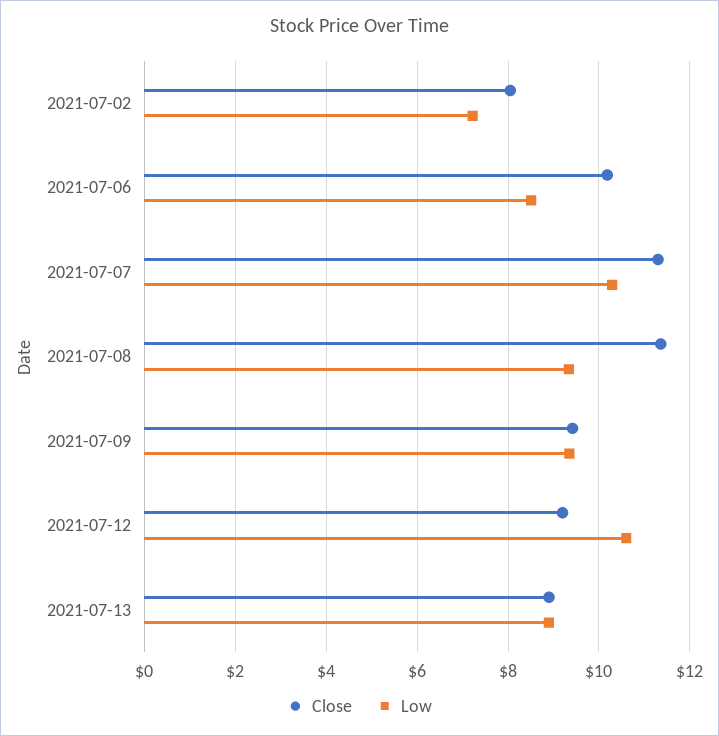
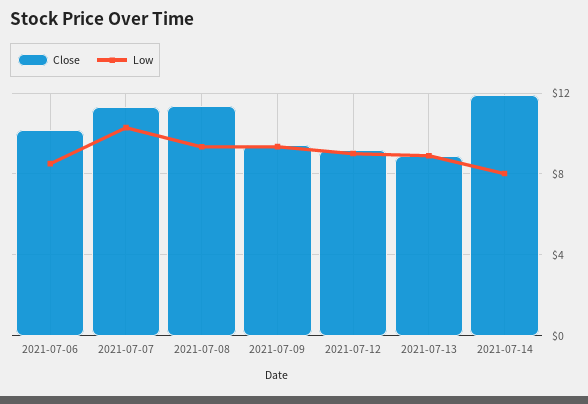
Close, 2021-07-02: 8 -> none
Low, 2021-07-02: 7.2 -> none
Low, 2021-07-12: 10.6 -> 9
Close, 2021-07-14: none -> 12
Low, 2021-07-14: none -> 8

